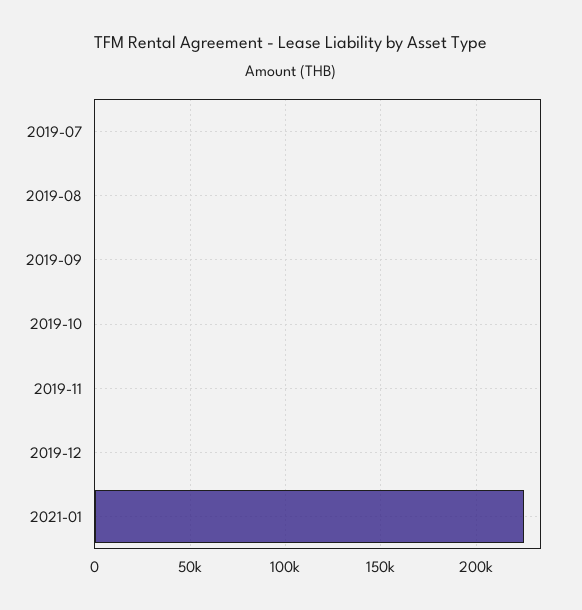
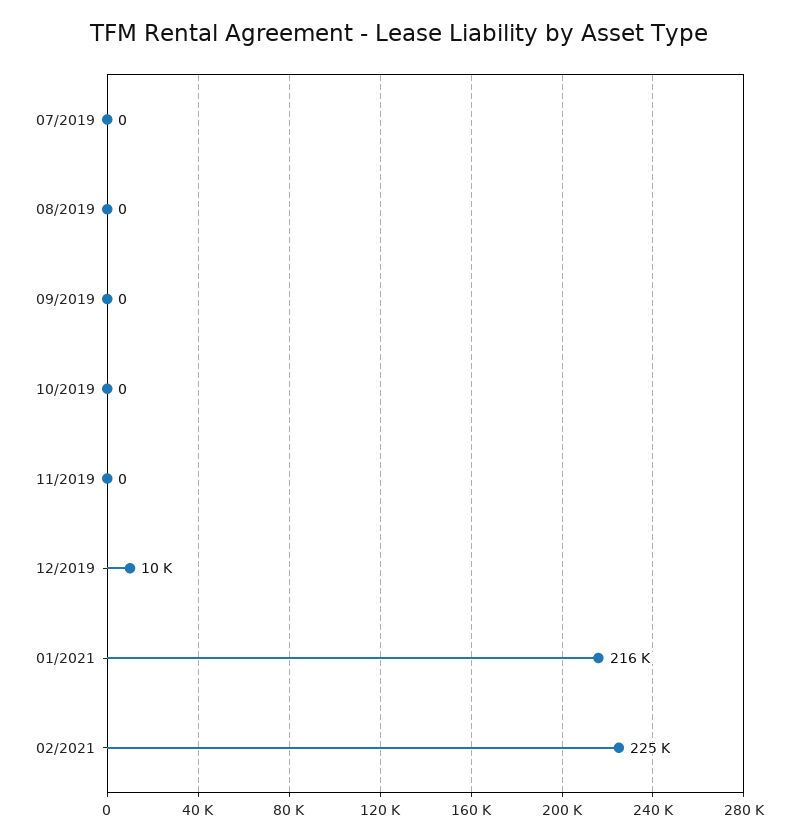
2019-12: 0 -> 10000
2021-01: 225000 -> 216000
02/2021: none -> 225000

